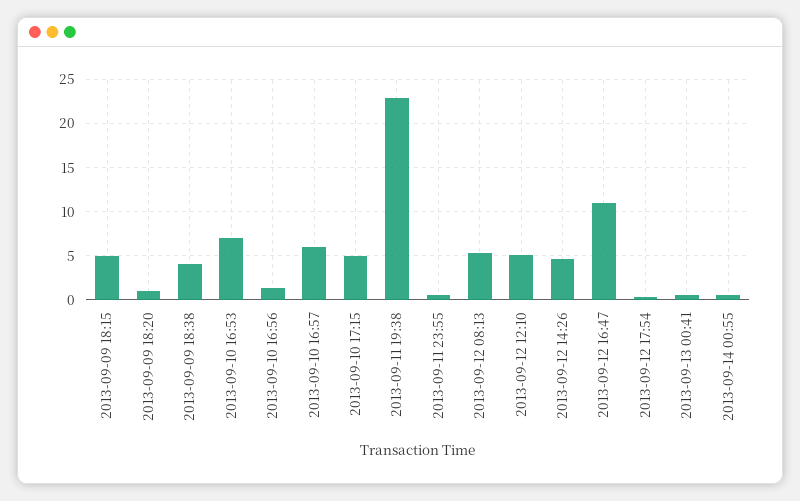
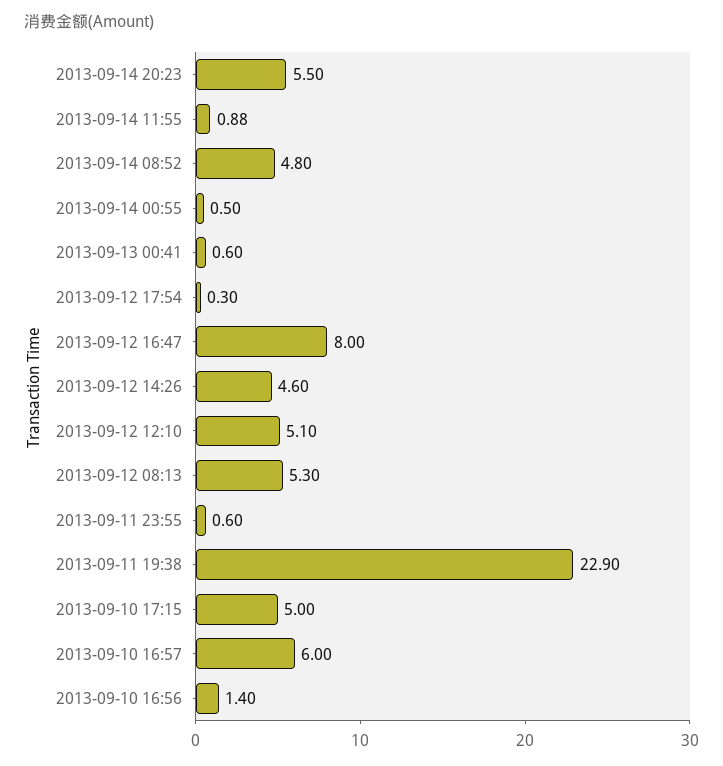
2013-09-09 18:15: 5 -> none
2013-09-09 18:20: 1 -> none
2013-09-09 18:38: 4 -> none
2013-09-10 16:53: 7 -> none
2013-09-12 16:47: 11 -> 8
2013-09-14 20:23: none -> 5.5
2013-09-14 11:55: none -> 0.88
2013-09-14 08:52: none -> 4.8

